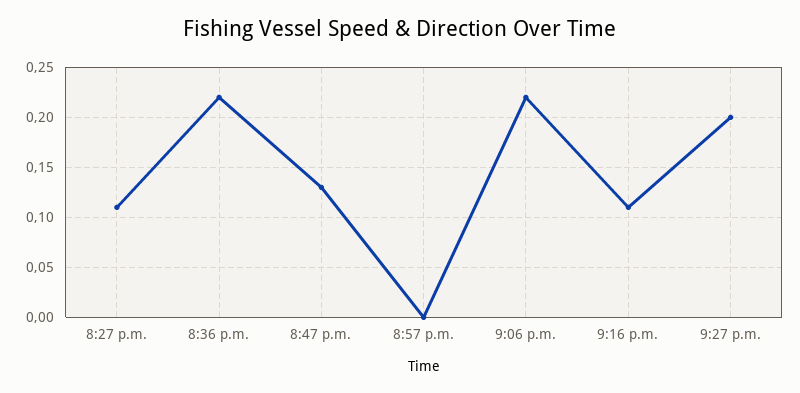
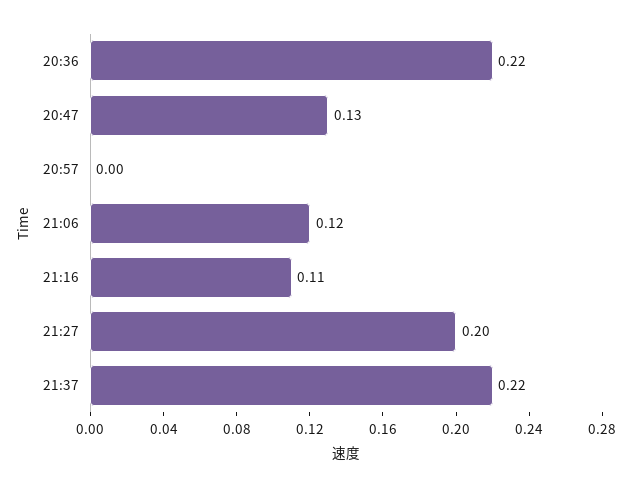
8:27 p.m.: 0.11 -> none
9:06 p.m.: 0.22 -> 0.12
21:37: none -> 0.22

